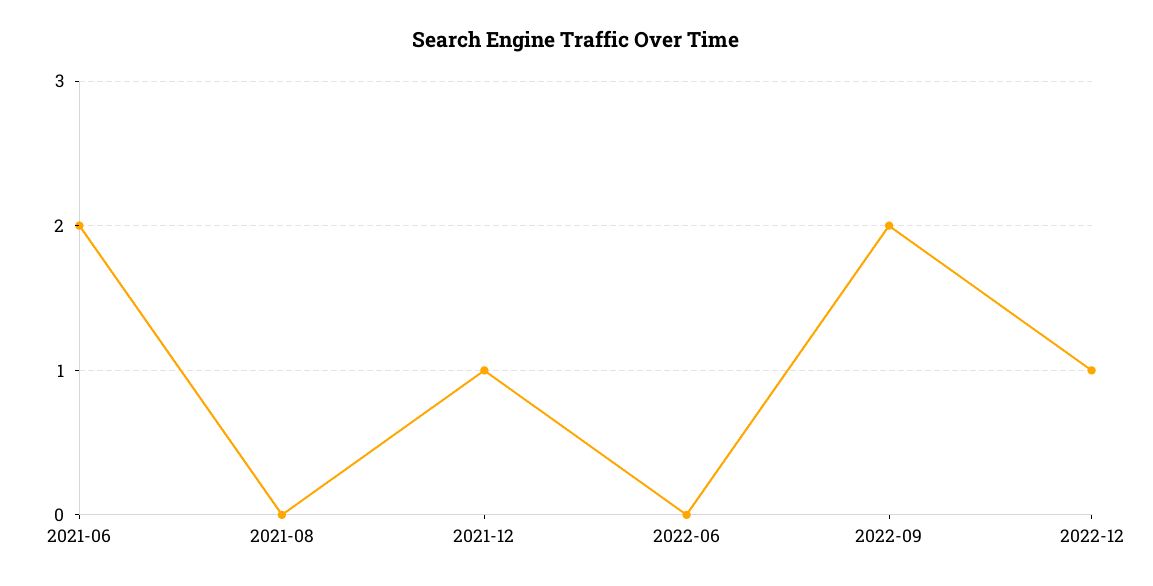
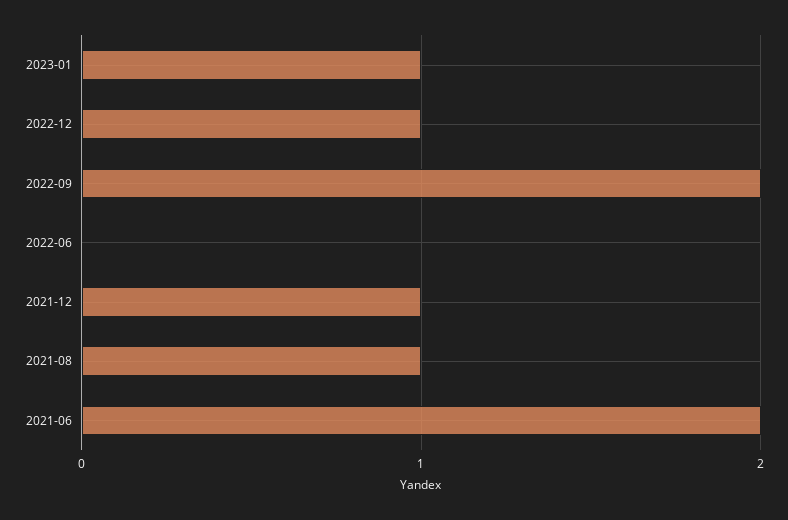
2021-08: 0 -> 1
2023-01: none -> 1

